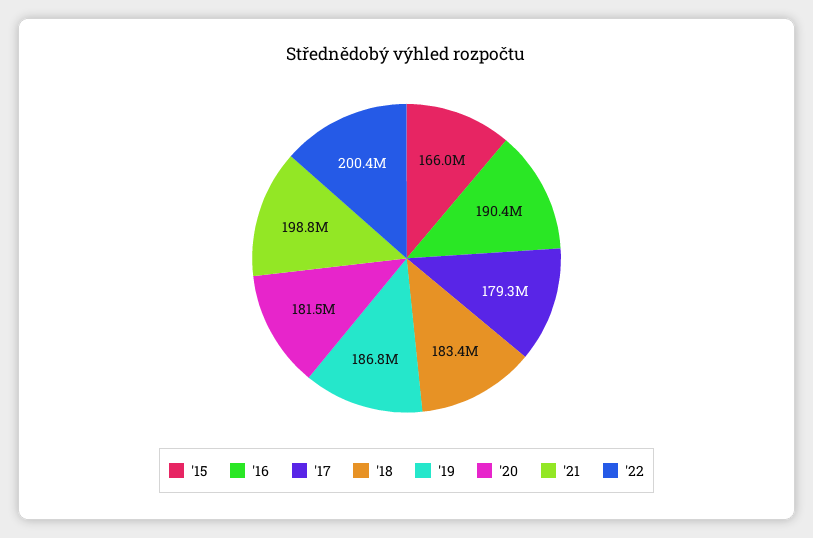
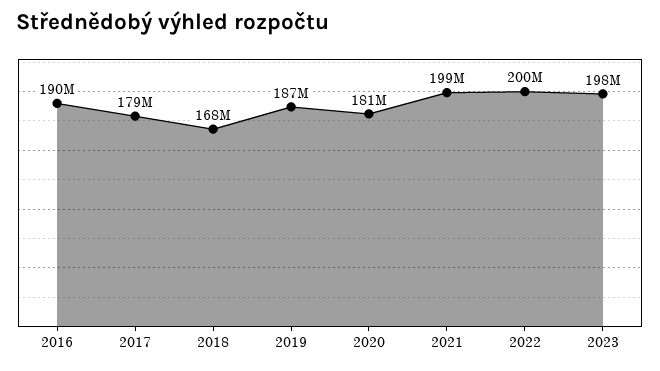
'15: 166000000 -> none
'18: 183400000 -> 168000000
2023: none -> 198000000

